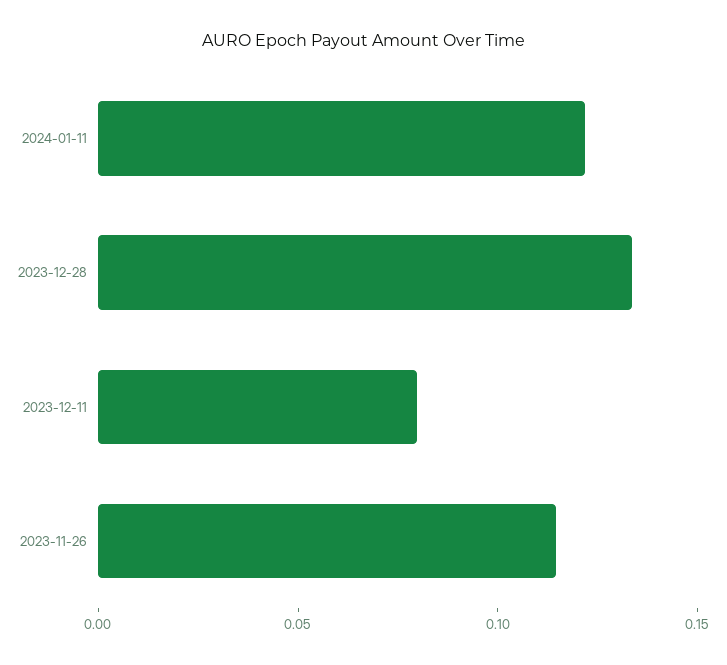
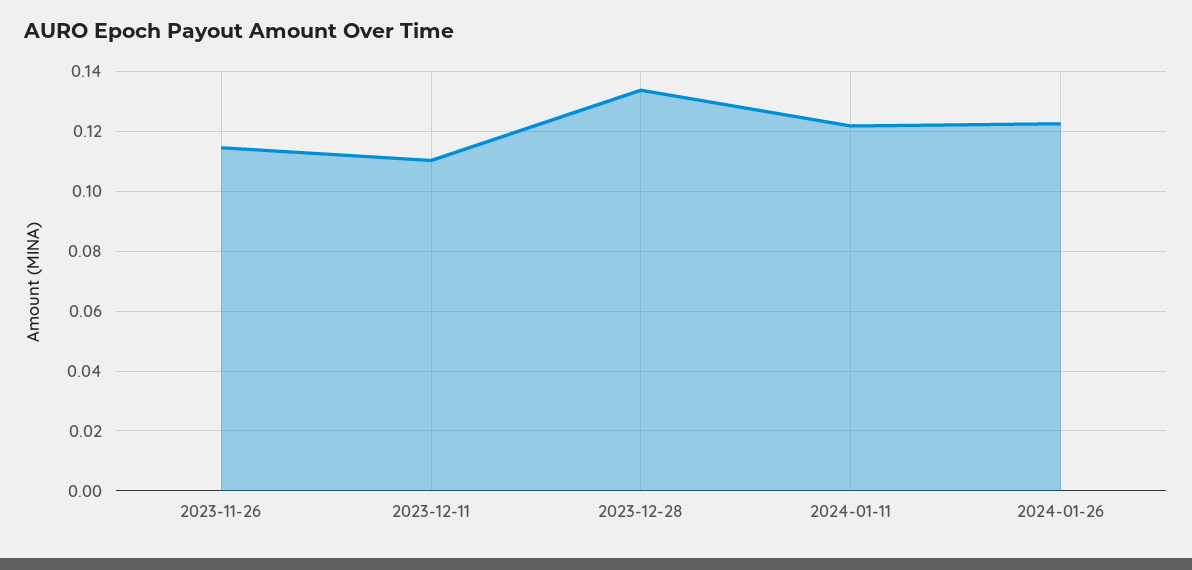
2023-12-11: 0.08 -> 0.11
2024-01-26: none -> 0.1225

